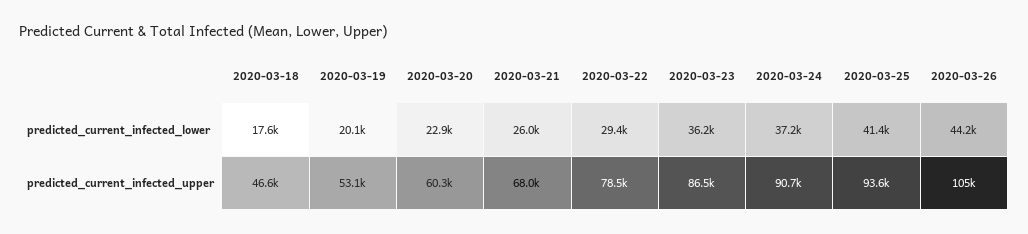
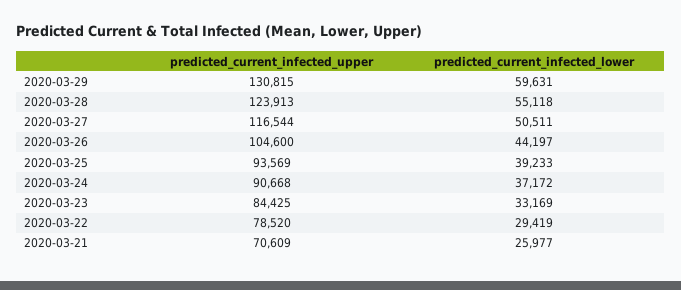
2020-03-18, predicted_current_infected_lower: 17600 -> none
2020-03-19, predicted_current_infected_lower: 20100 -> none
2020-03-20, predicted_current_infected_lower: 22900 -> none
2020-03-23, predicted_current_infected_lower: 36200 -> 33169
2020-03-25, predicted_current_infected_lower: 41400 -> 39233
2020-03-18, predicted_current_infected_upper: 46600 -> none
2020-03-19, predicted_current_infected_upper: 53100 -> none
2020-03-20, predicted_current_infected_upper: 60300 -> none
2020-03-21, predicted_current_infected_upper: 68000 -> 70609
2020-03-23, predicted_current_infected_upper: 86500 -> 84425
2020-03-29, predicted_current_infected_upper: none -> 130815
2020-03-29, predicted_current_infected_lower: none -> 59631
2020-03-28, predicted_current_infected_upper: none -> 123913
2020-03-28, predicted_current_infected_lower: none -> 55118
2020-03-27, predicted_current_infected_upper: none -> 116544
2020-03-27, predicted_current_infected_lower: none -> 50511

